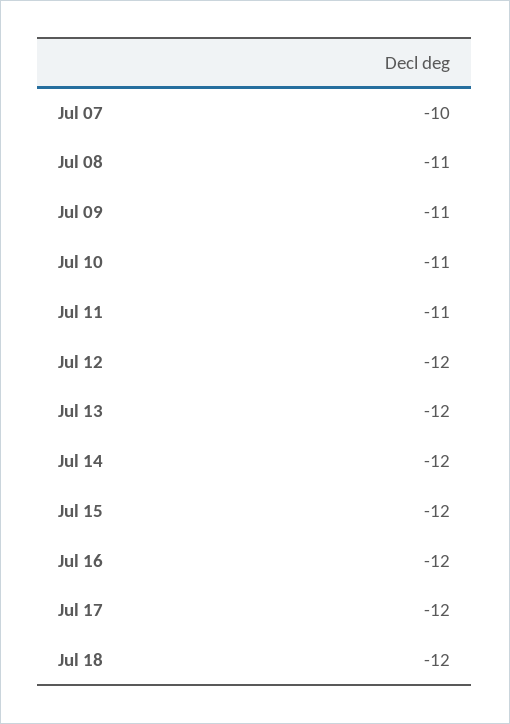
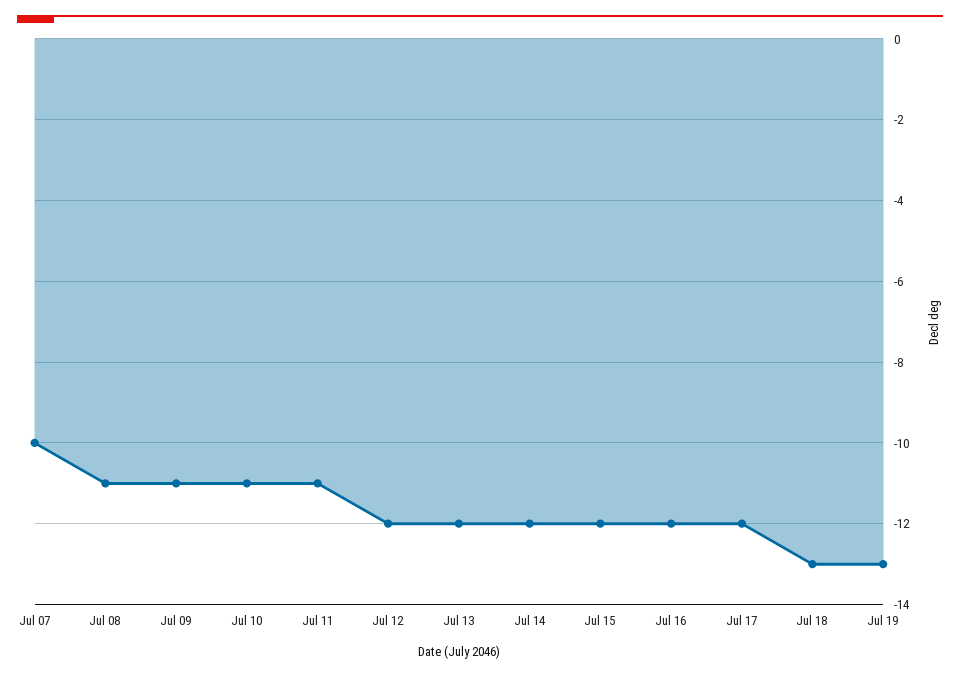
Jul 18: -12 -> -13
Jul 19: none -> -13

